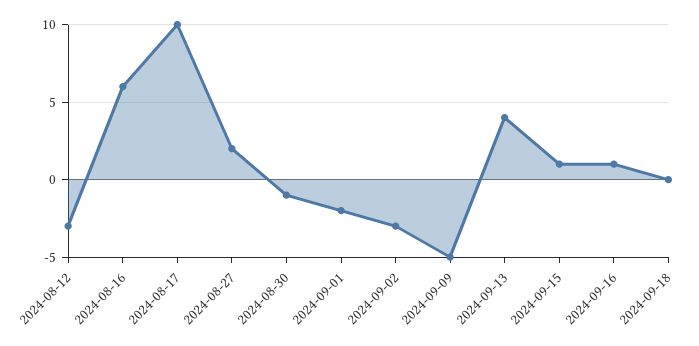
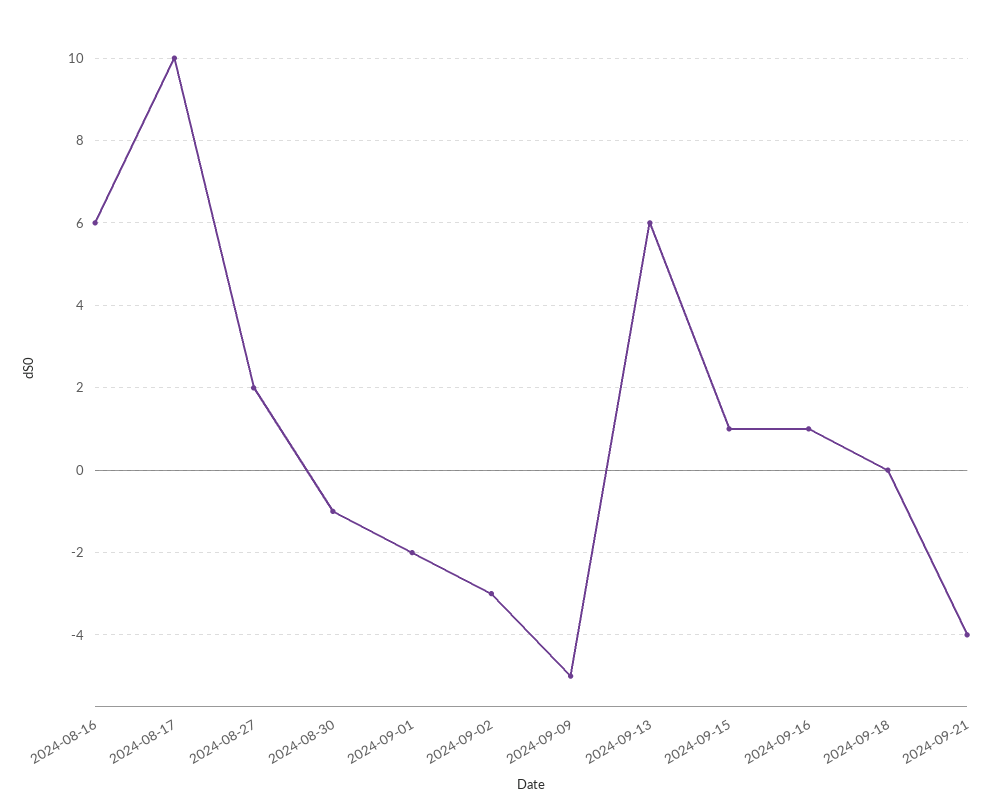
2024-08-12: -3 -> none
2024-09-13: 4 -> 6
2024-09-21: none -> -4

